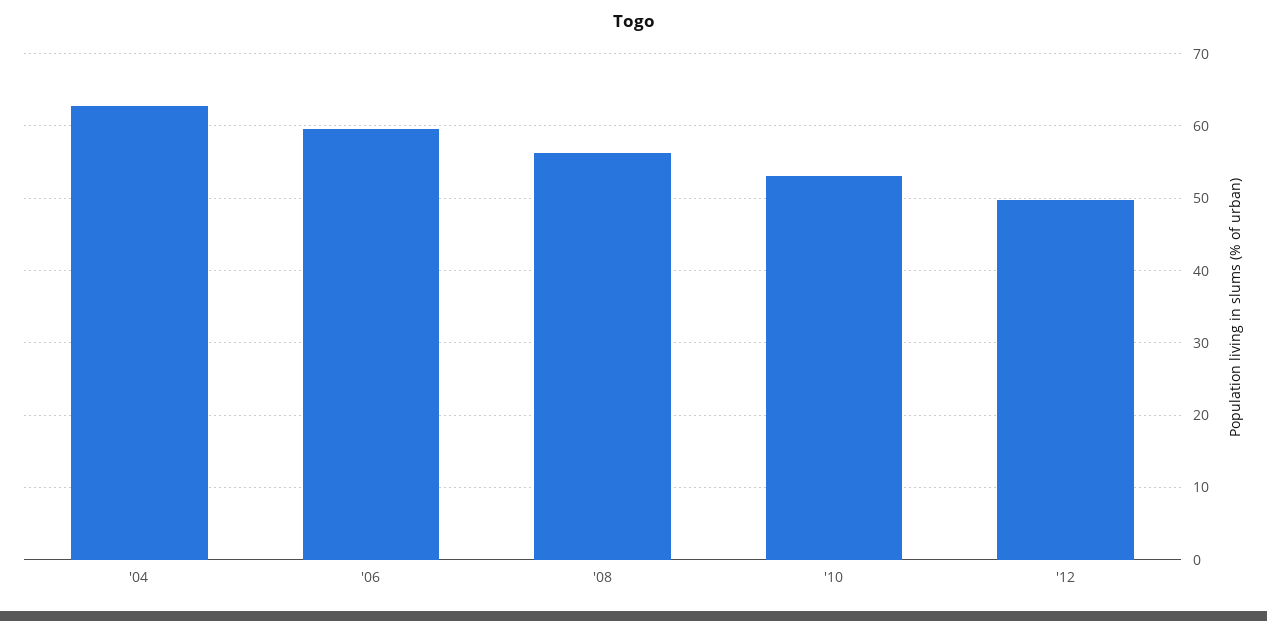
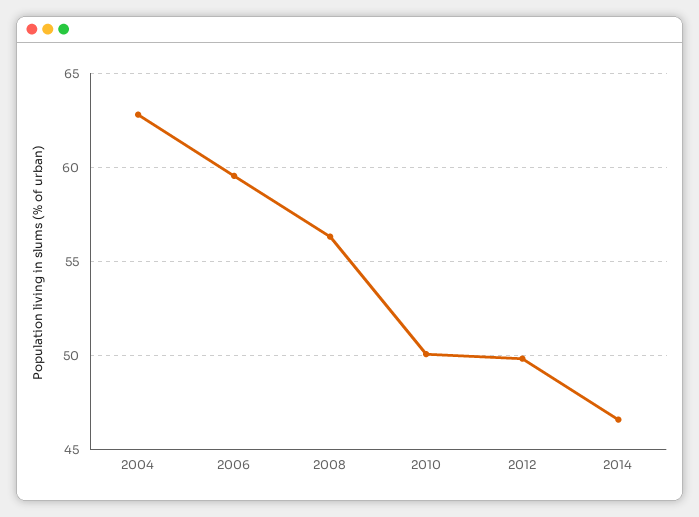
'10: 53 -> 50
2014: none -> 46.5

